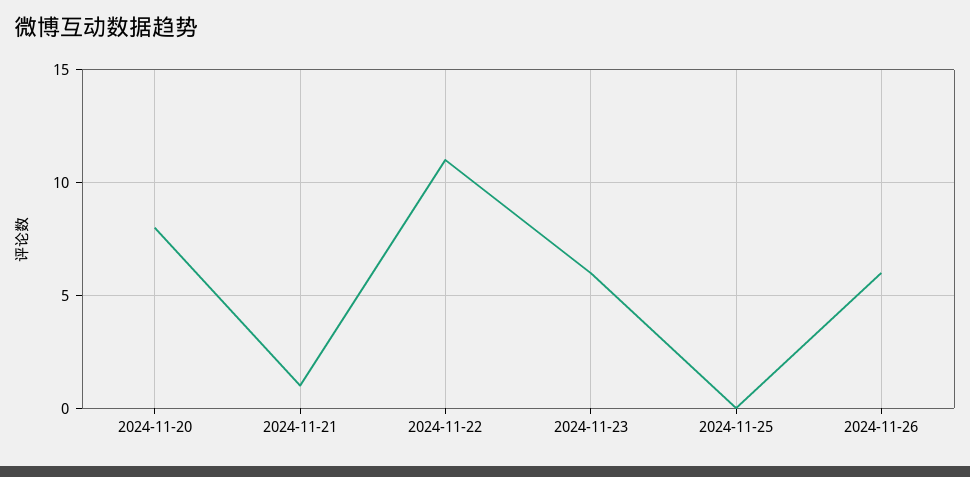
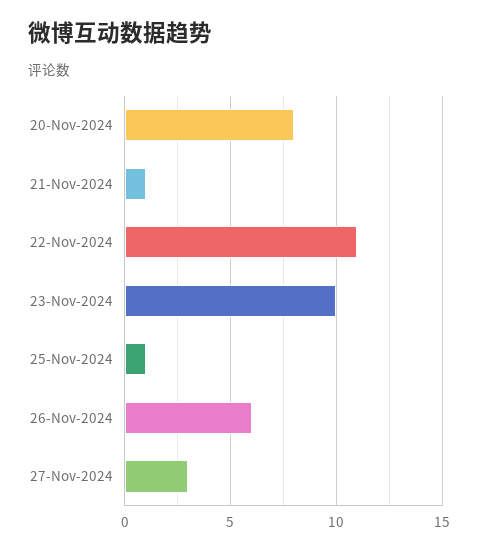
2024-11-23: 6 -> 10
2024-11-25: 0 -> 1
27-Nov-2024: none -> 3

